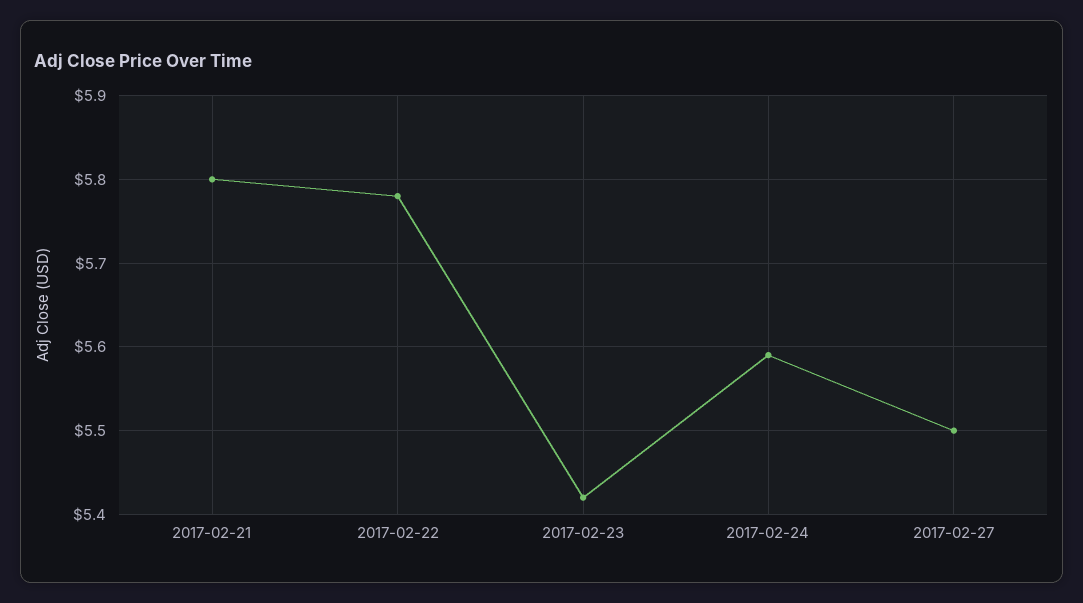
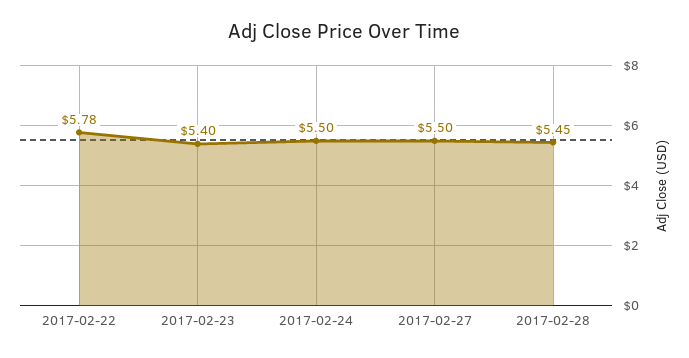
2017-02-21: 5.8 -> none
2017-02-23: 5.42 -> 5.4
2017-02-24: 5.59 -> 5.5
2017-02-28: none -> 5.45

